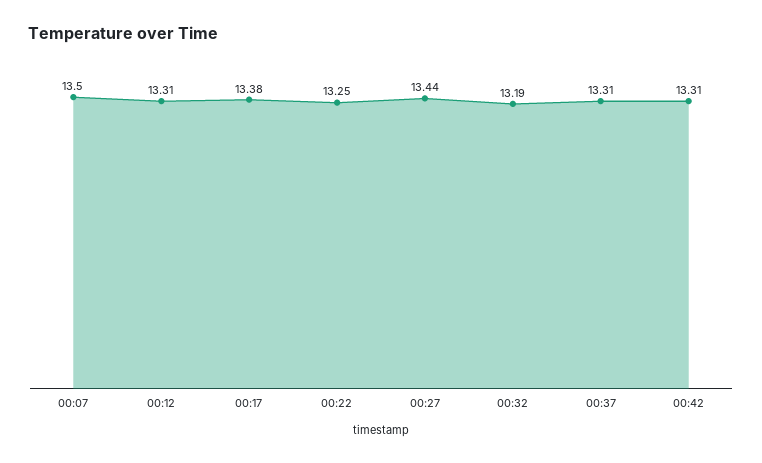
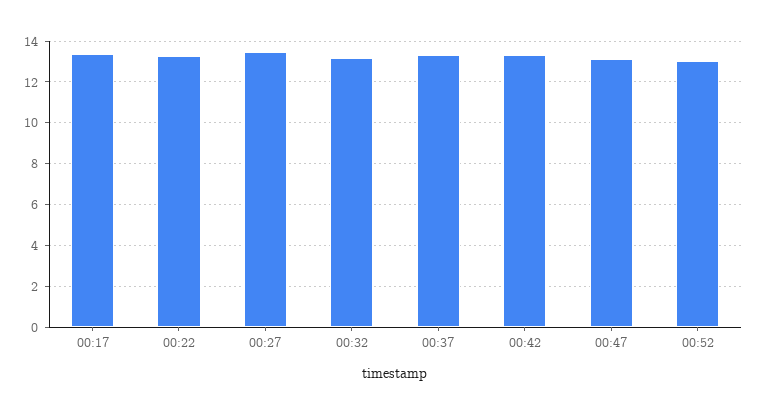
00:07: 13.5 -> none
00:12: 13.31 -> none
00:47: none -> 13
00:52: none -> 13

